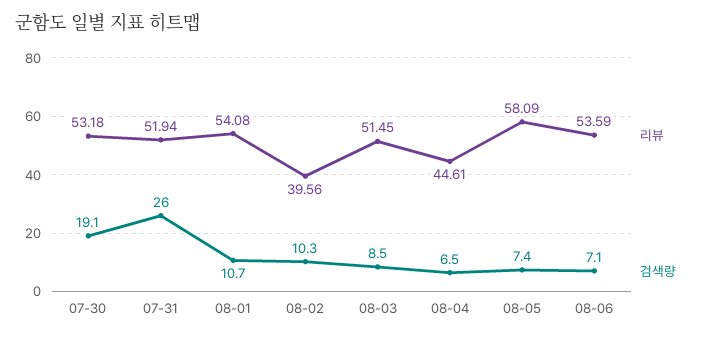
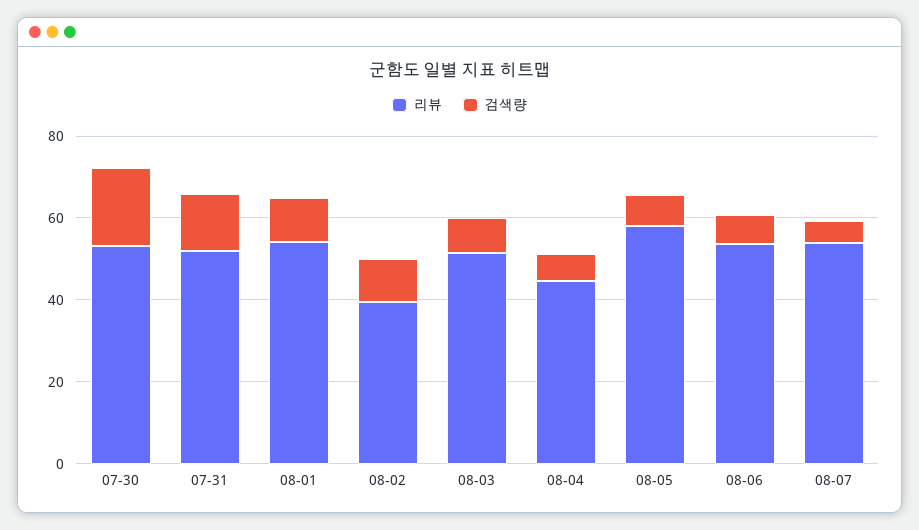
검색량, 07-31: 26 -> 15
리뷰, 08-07: none -> 55
검색량, 08-07: none -> 5

